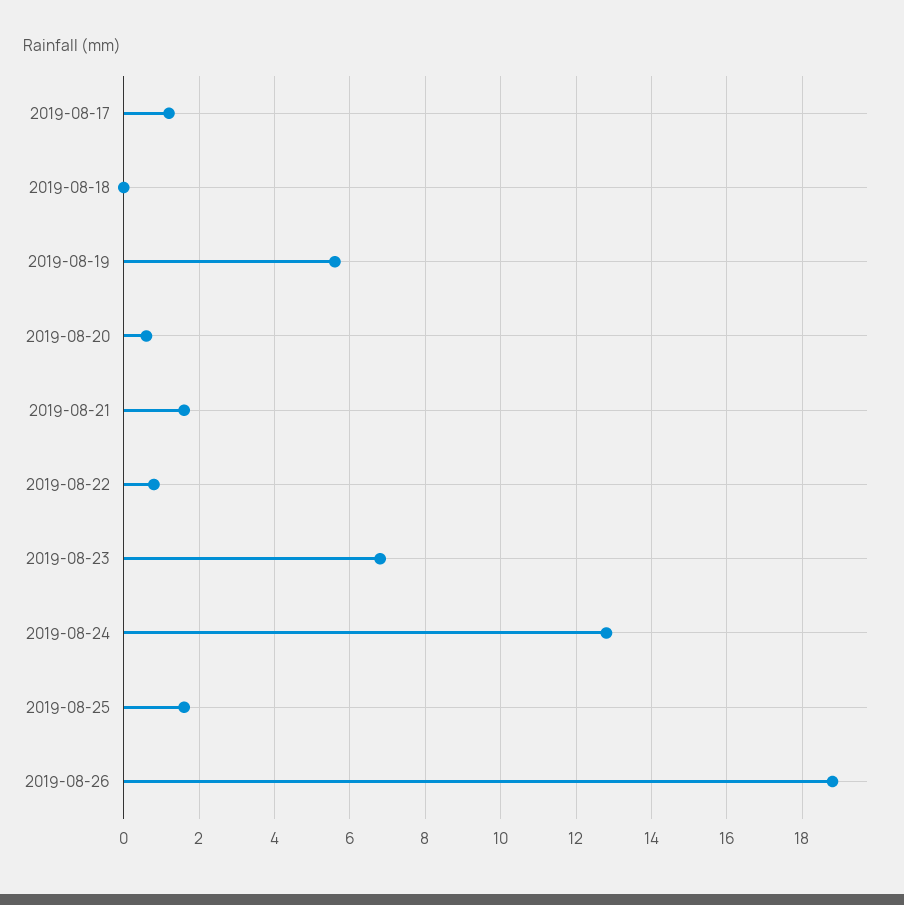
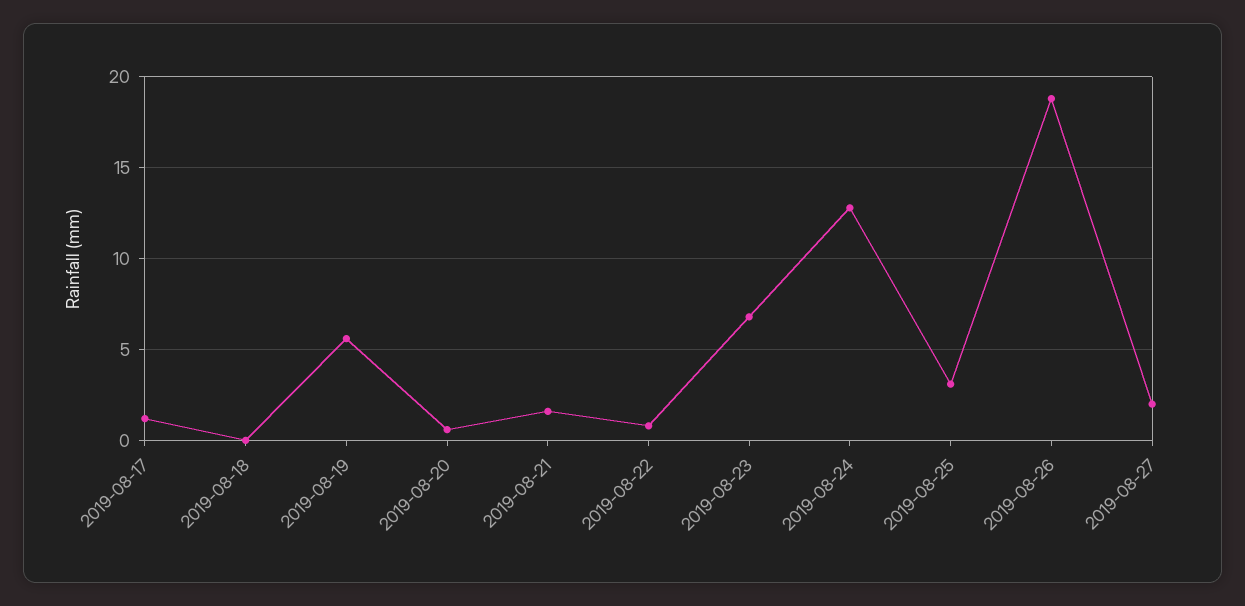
2019-08-25: 1.5 -> 3
2019-08-27: none -> 2

